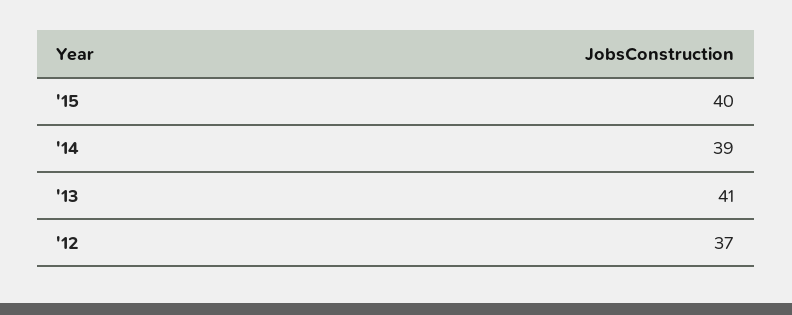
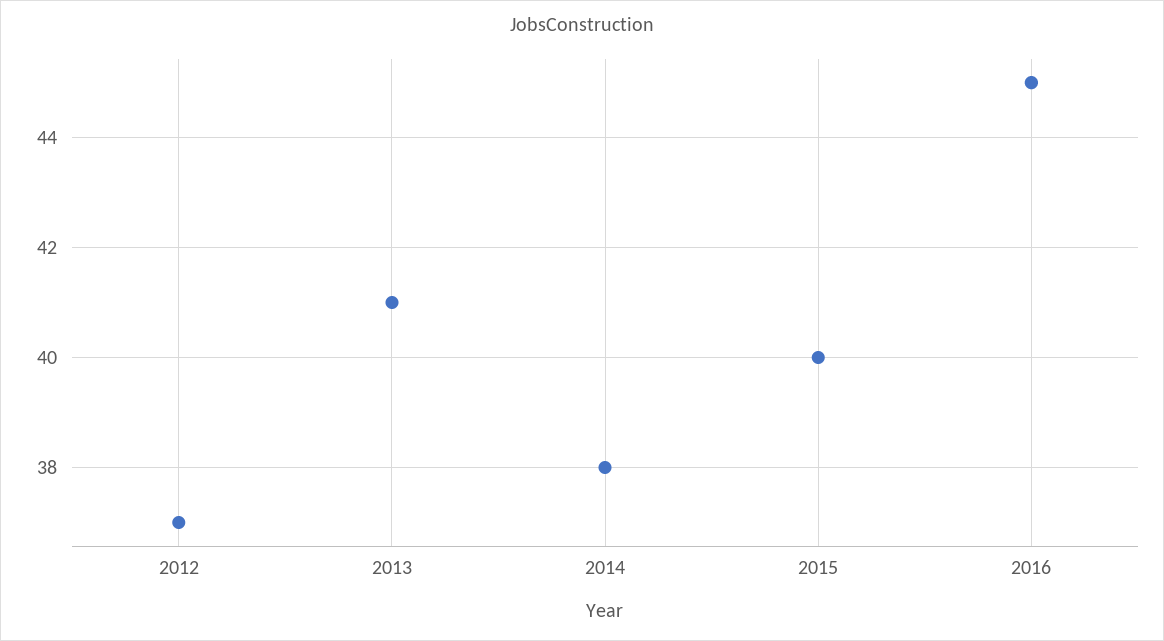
'14: 39 -> 38
2016: none -> 45

